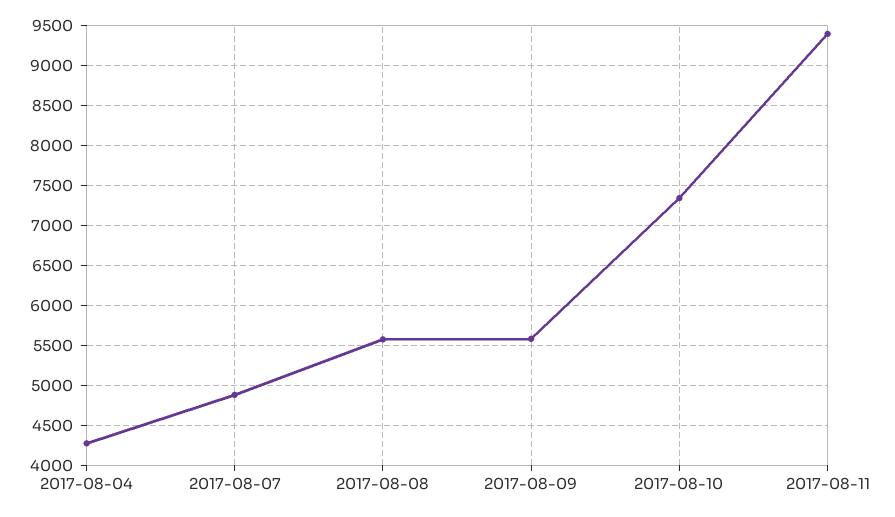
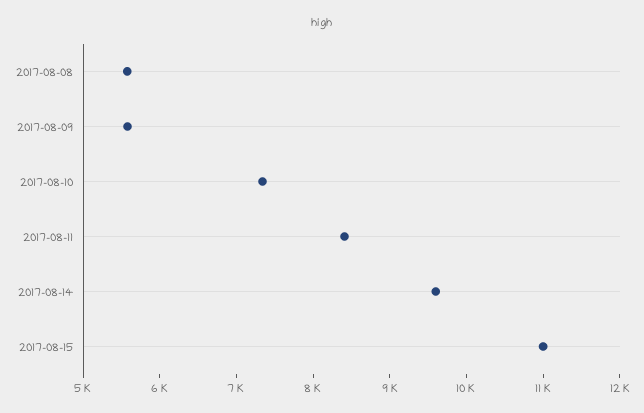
2017-08-04: 4300 -> none
2017-08-07: 4900 -> none
2017-08-11: 9400 -> 8400
2017-08-14: none -> 9600
2017-08-15: none -> 11000

